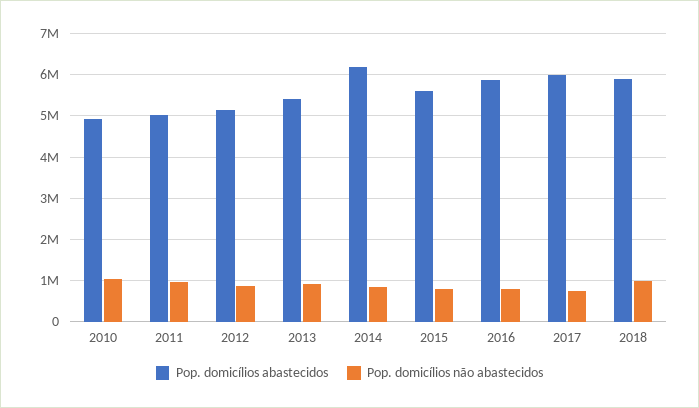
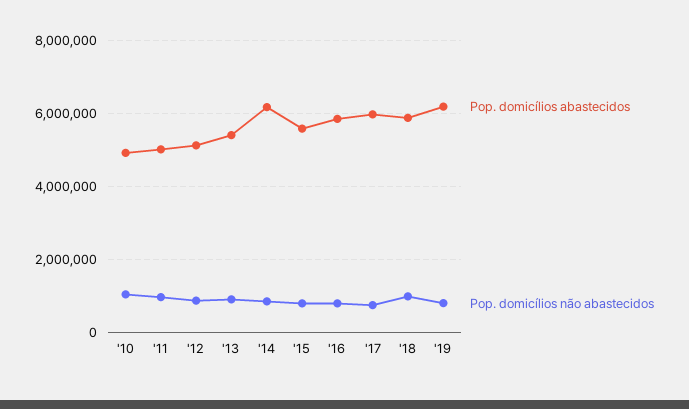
Pop. domicílios abastecidos, '19: none -> 6200000
Pop. domicílios não abastecidos, '19: none -> 800000

